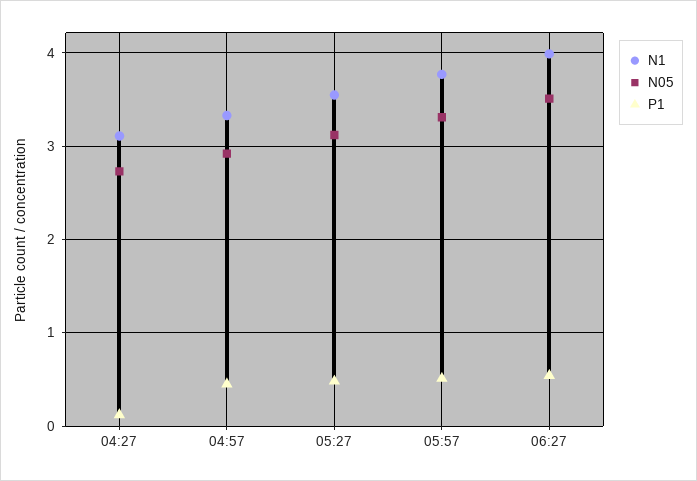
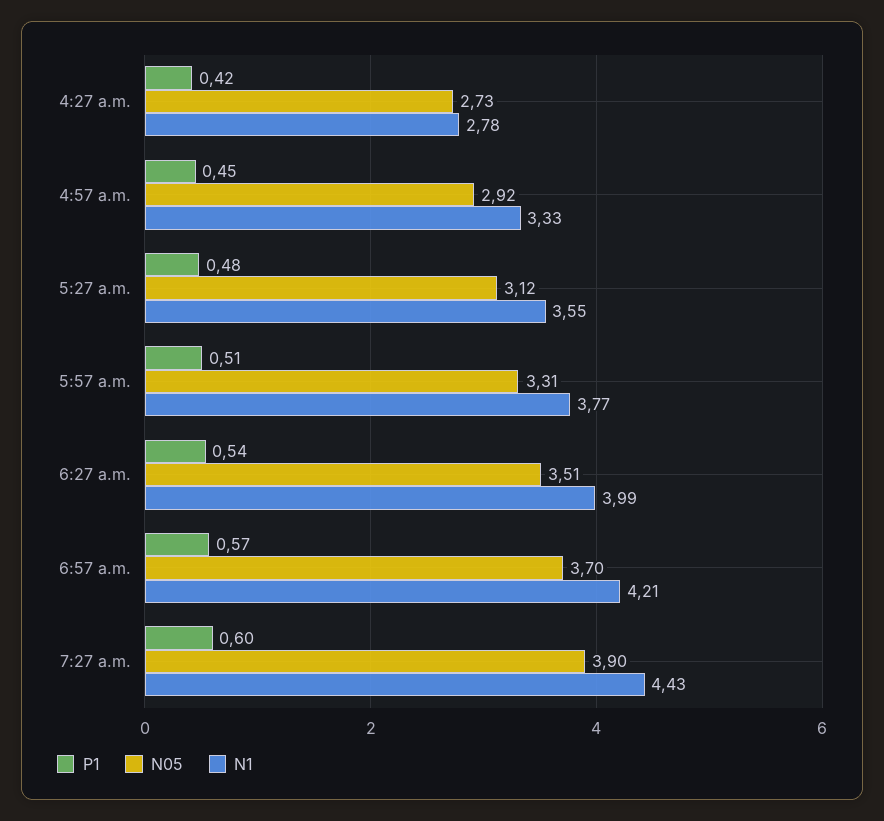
N1, 04:27: 3.1 -> 2.78
P1, 04:27: 0.1 -> 0.42
P1, 6:57 a.m.: none -> 0.57
N05, 6:57 a.m.: none -> 3.7
N1, 6:57 a.m.: none -> 4.21
P1, 7:27 a.m.: none -> 0.6
N05, 7:27 a.m.: none -> 3.9
N1, 7:27 a.m.: none -> 4.43

